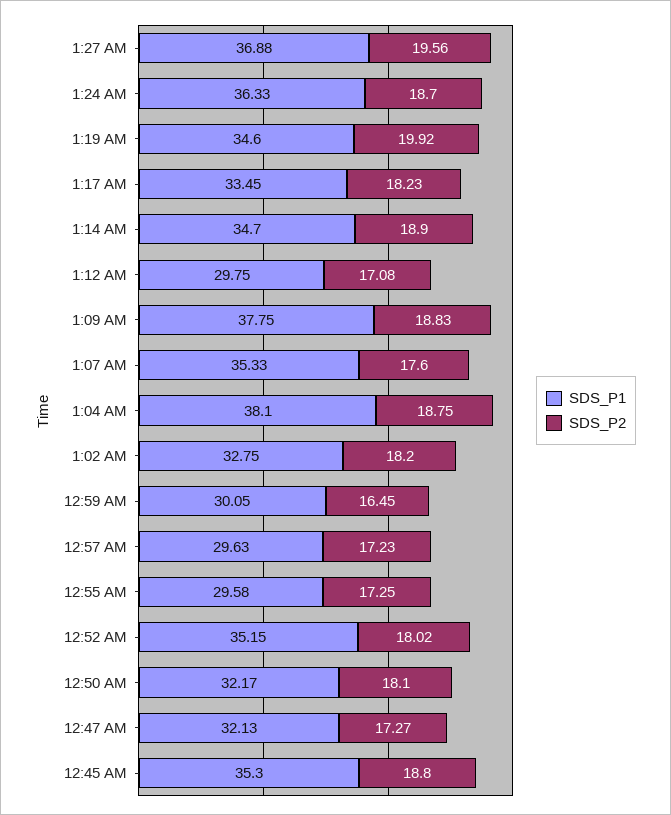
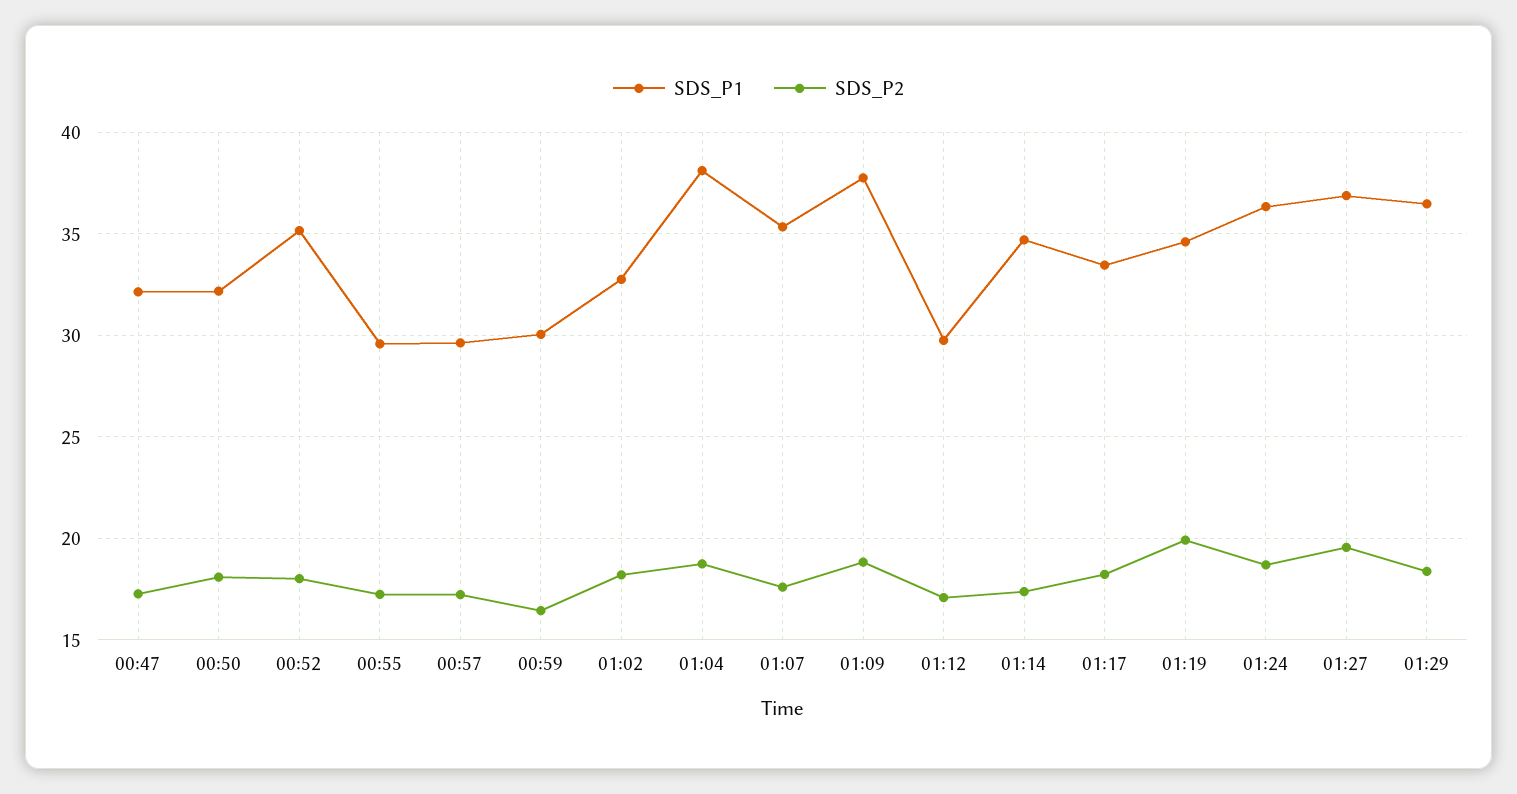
SDS_P2, 1:14 AM: 18.9 -> 17.5
SDS_P1, 12:45 AM: 35.3 -> none
SDS_P2, 12:45 AM: 18.8 -> none
SDS_P1, 01:29: none -> 36.5
SDS_P2, 01:29: none -> 18.5

